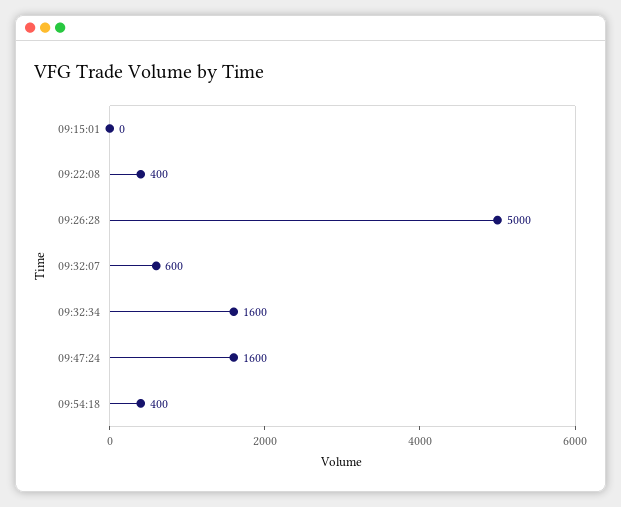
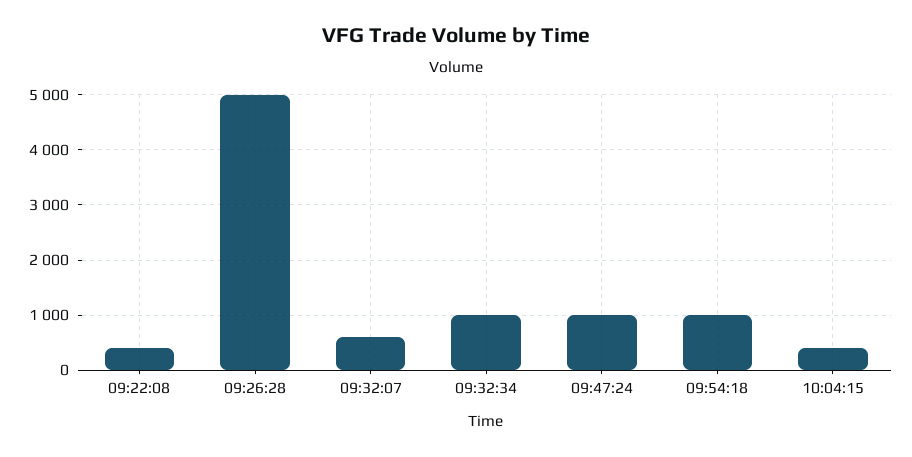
09:15:01: 0 -> none
09:32:34: 1600 -> 1000
09:47:24: 1600 -> 1000
09:54:18: 400 -> 1000
10:04:15: none -> 400

